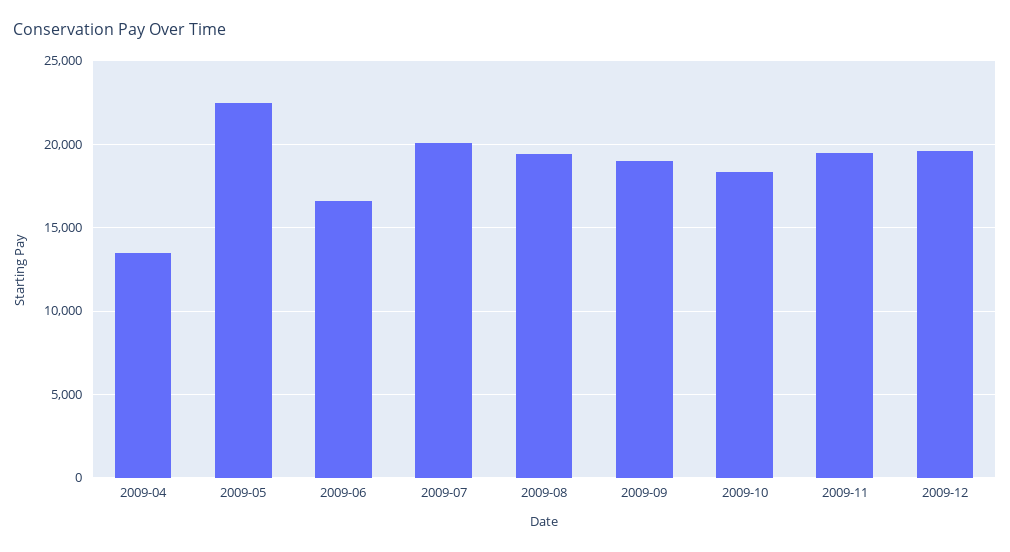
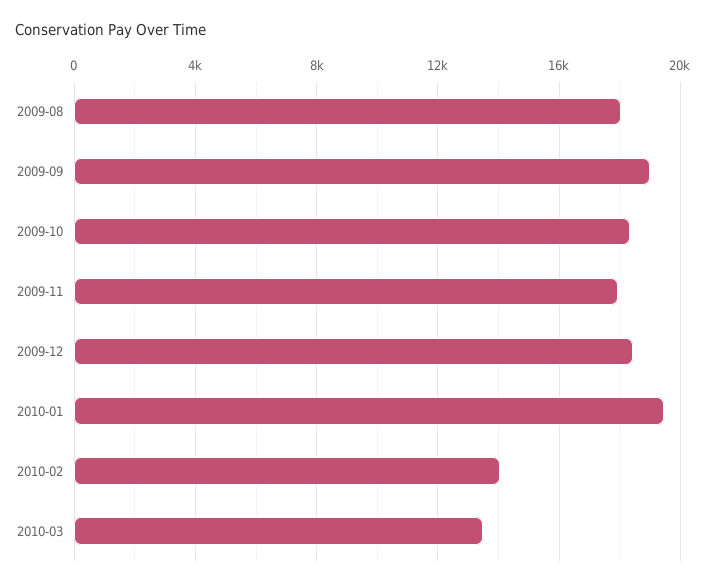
2009-04: 13500 -> none
2009-05: 22500 -> none
2009-06: 16500 -> none
2009-07: 20000 -> none
2009-08: 19500 -> 18000
2009-11: 19500 -> 18000
2009-12: 19500 -> 18500
2010-01: none -> 19500
2010-02: none -> 14000
2010-03: none -> 13500

